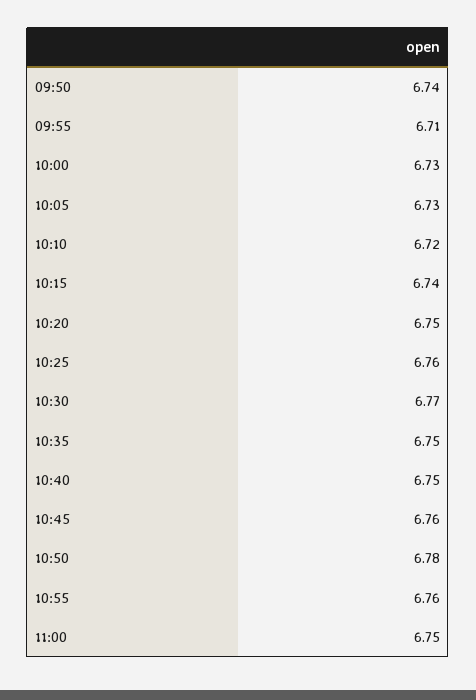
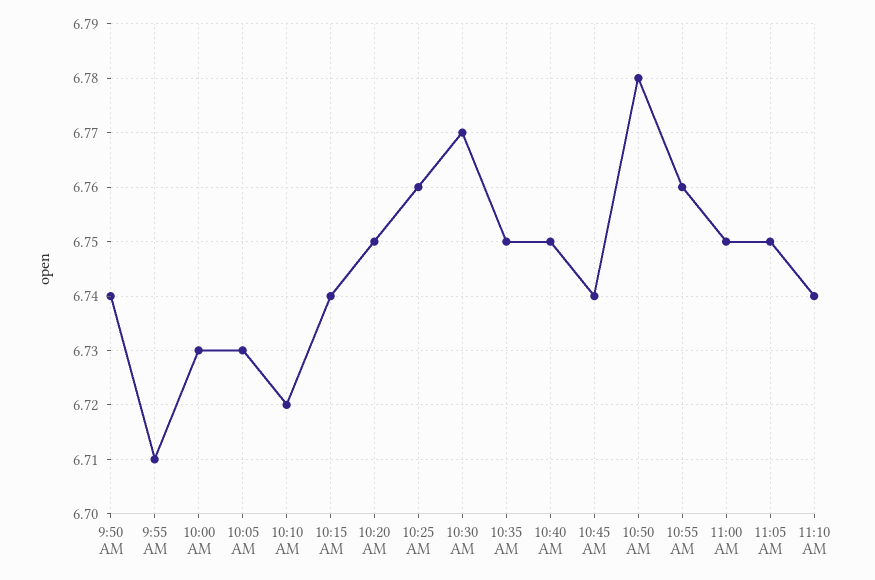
10:45: 6.76 -> 6.74
11:05 AM: none -> 6.75
11:10 AM: none -> 6.74

